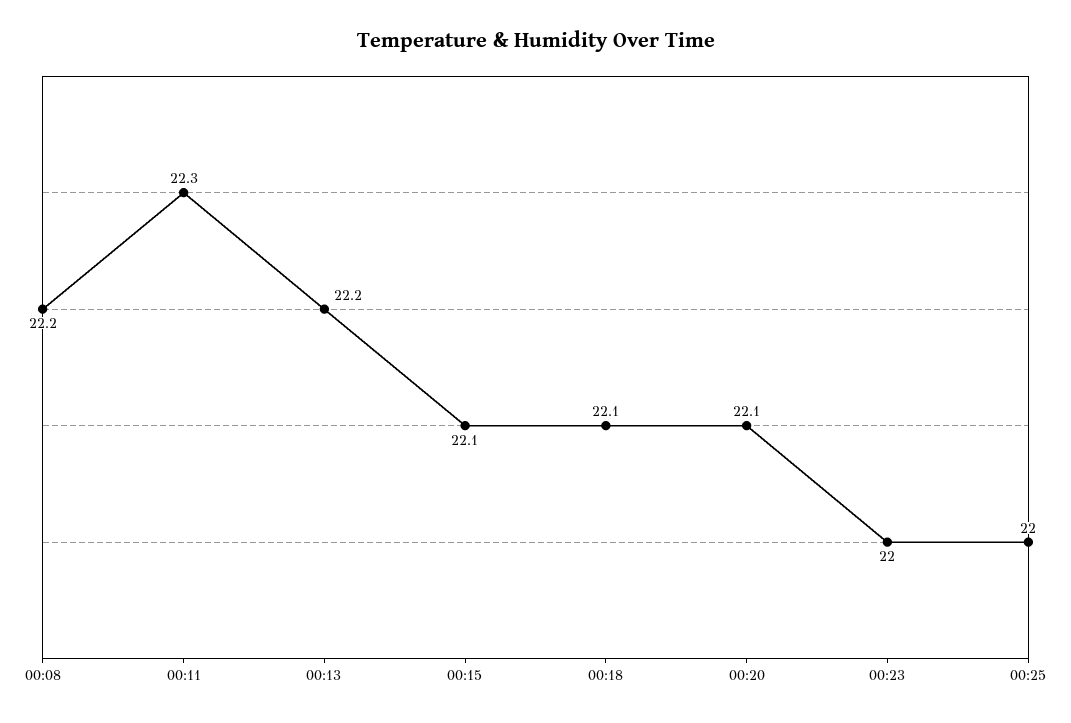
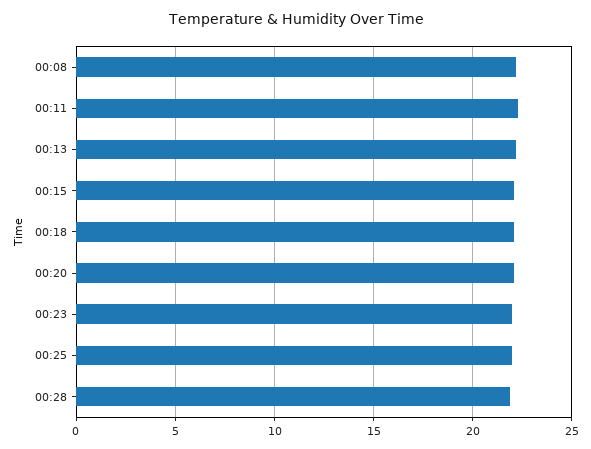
00:28: none -> 22

